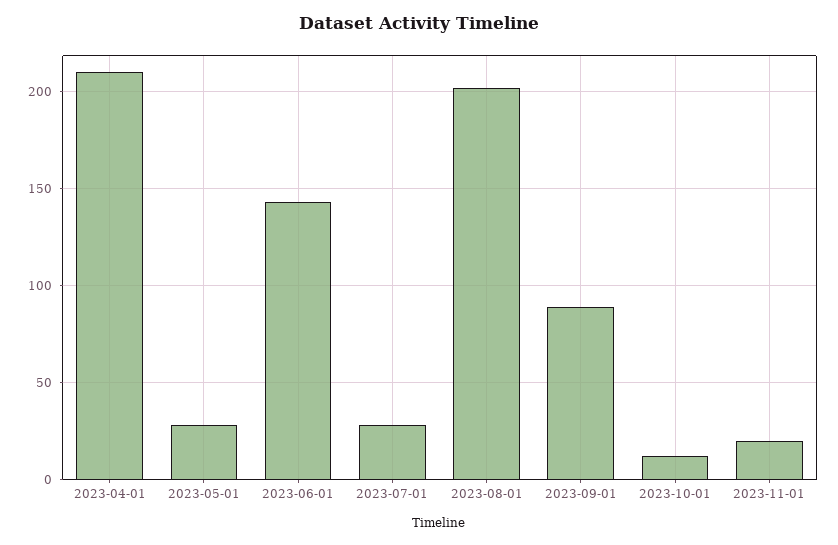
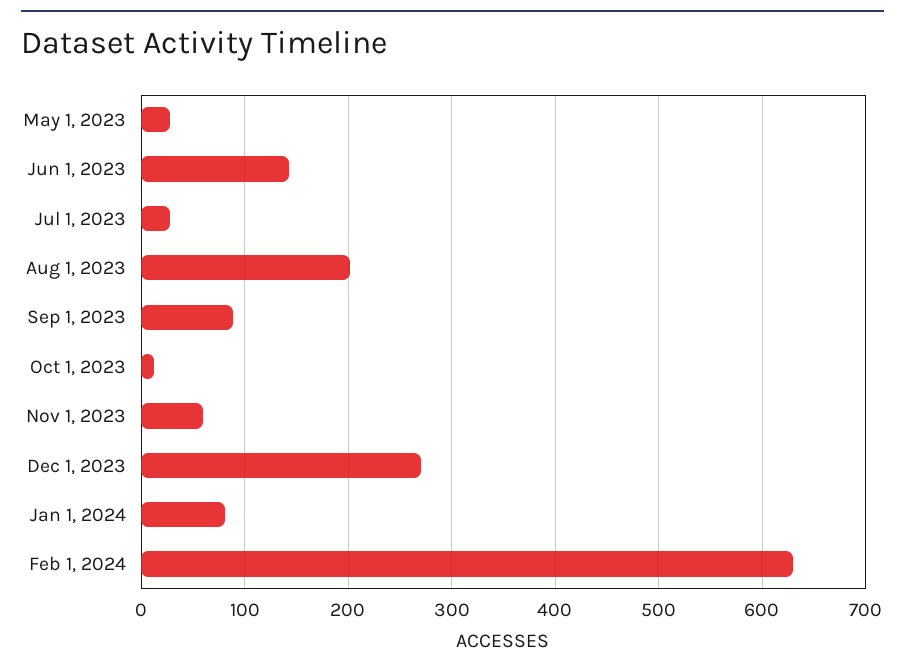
2023-04-01: 210 -> none
2023-11-01: 20 -> 60
Dec 1, 2023: none -> 270
Jan 1, 2024: none -> 80
Feb 1, 2024: none -> 630

